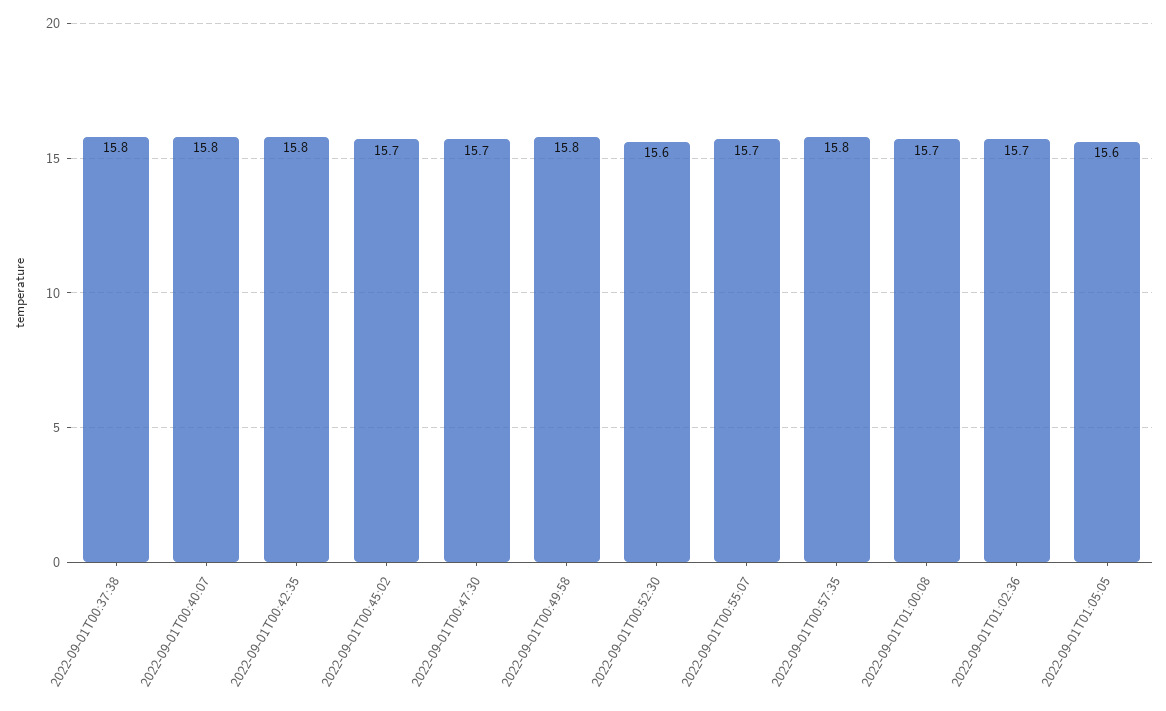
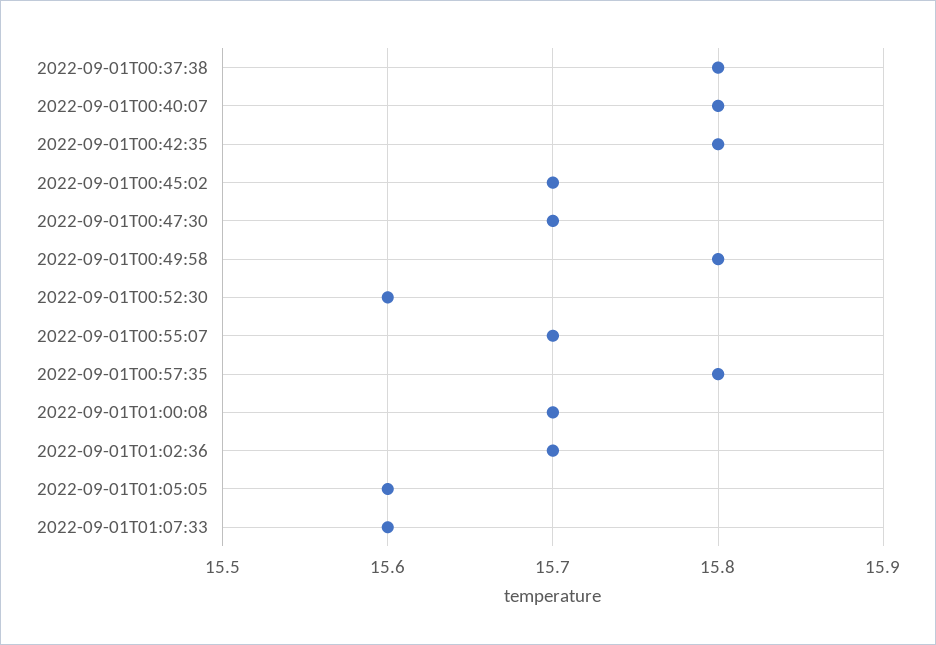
2022-09-01T01:07:33: none -> 15.6

